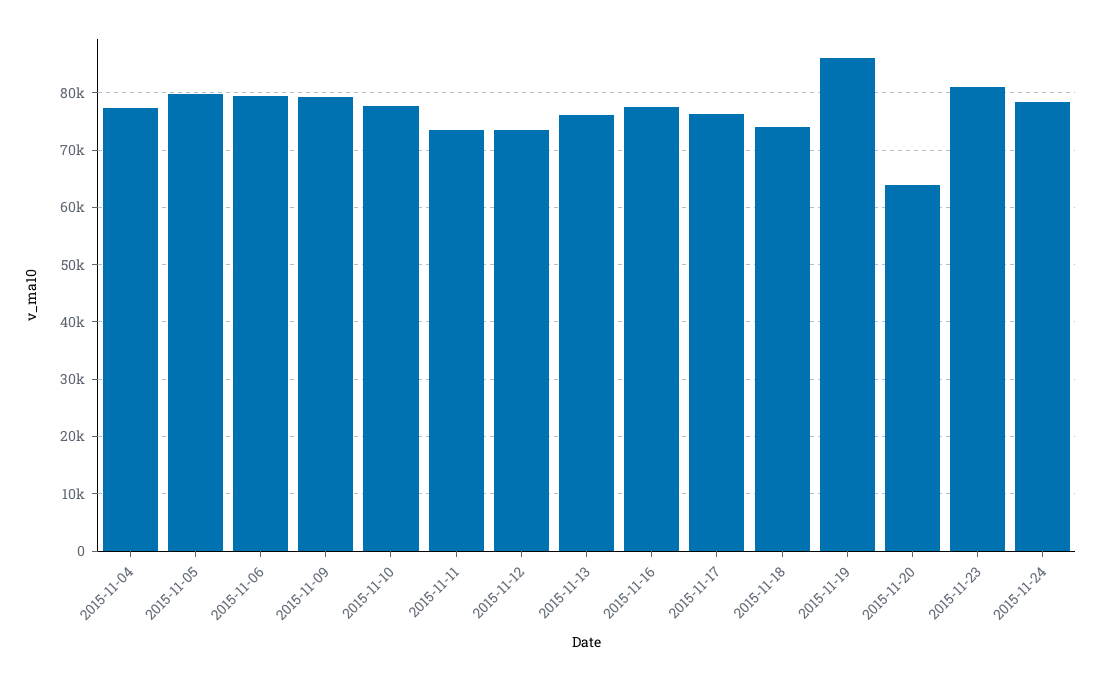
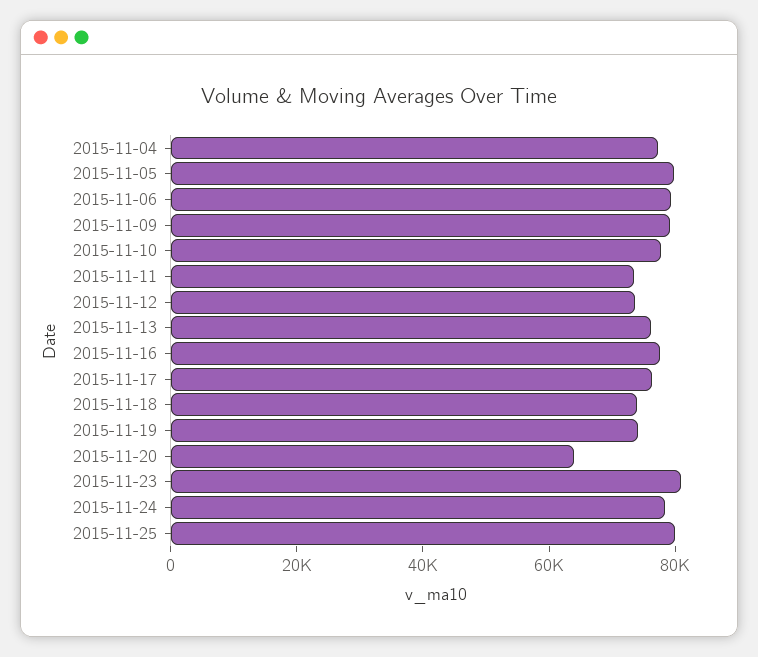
2015-11-19: 86000 -> 75000
2015-11-25: none -> 80000

